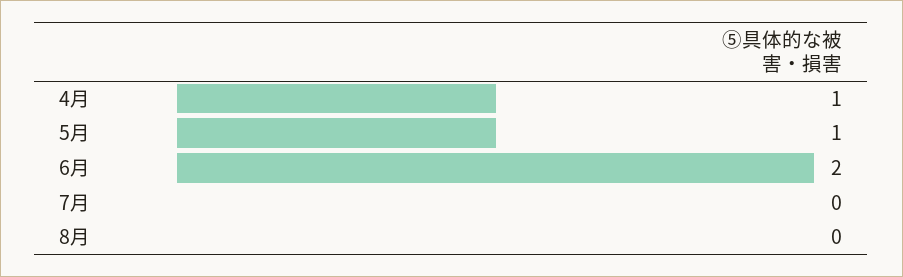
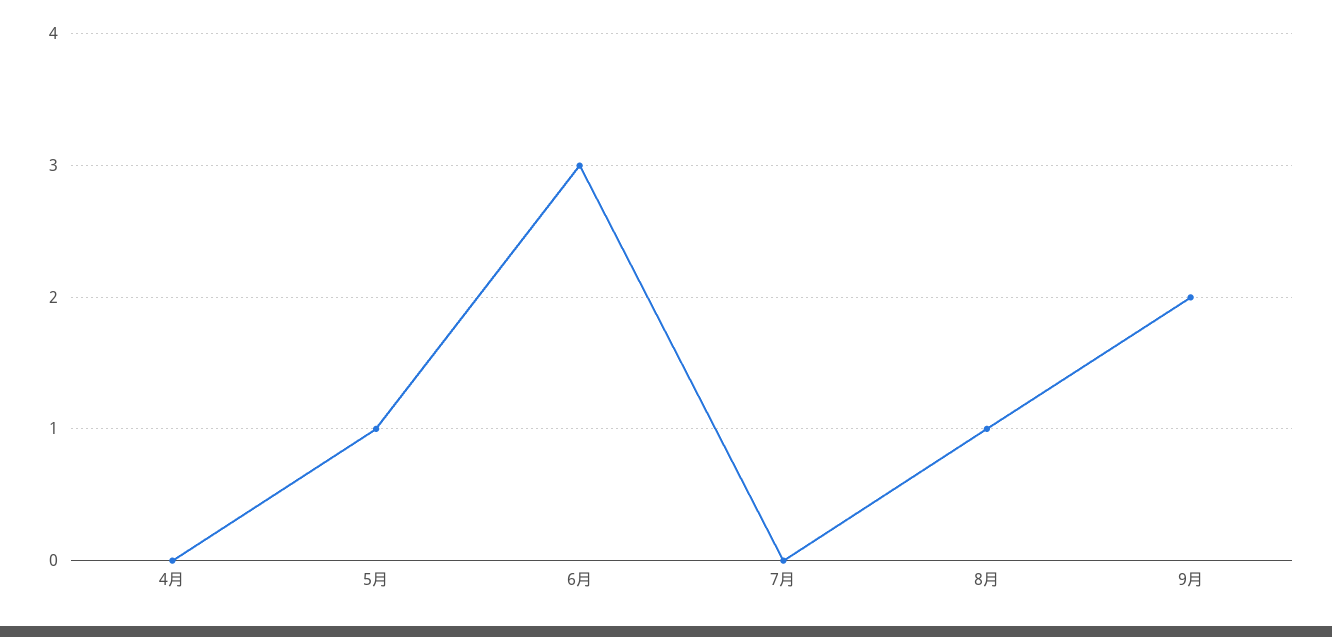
4月: 1 -> 0
6月: 2 -> 3
8月: 0 -> 1
9月: none -> 2

